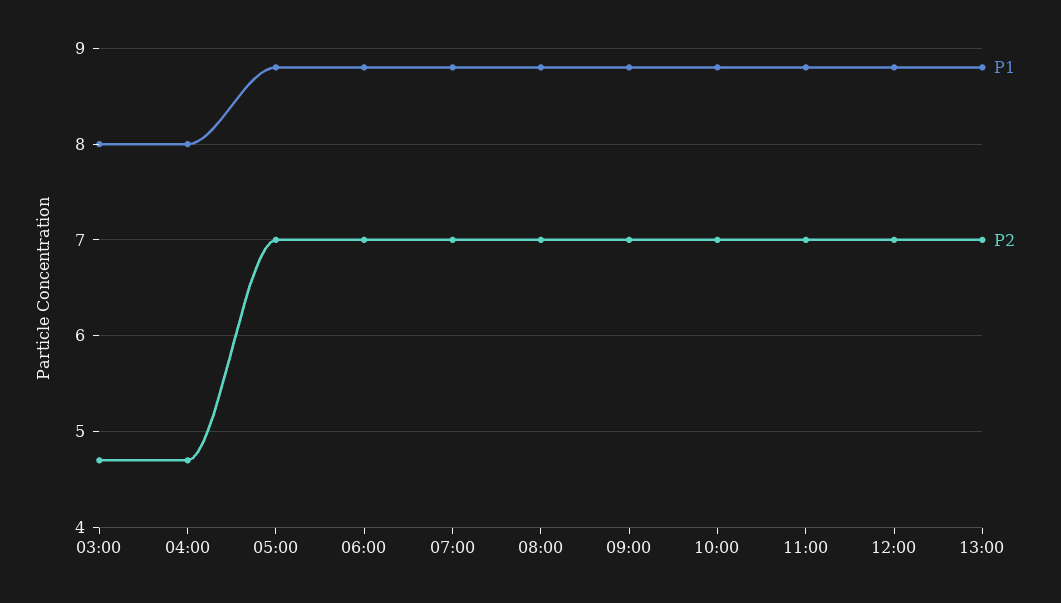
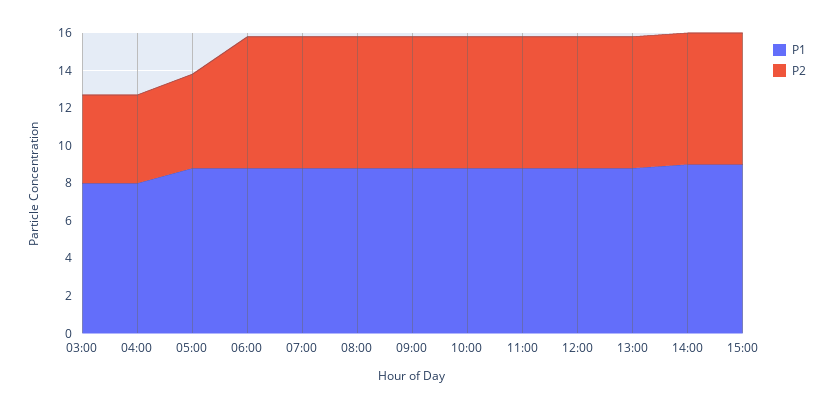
P2, 05:00: 7 -> 5
P1, 14:00: none -> 9
P2, 14:00: none -> 7
P1, 15:00: none -> 9
P2, 15:00: none -> 7

